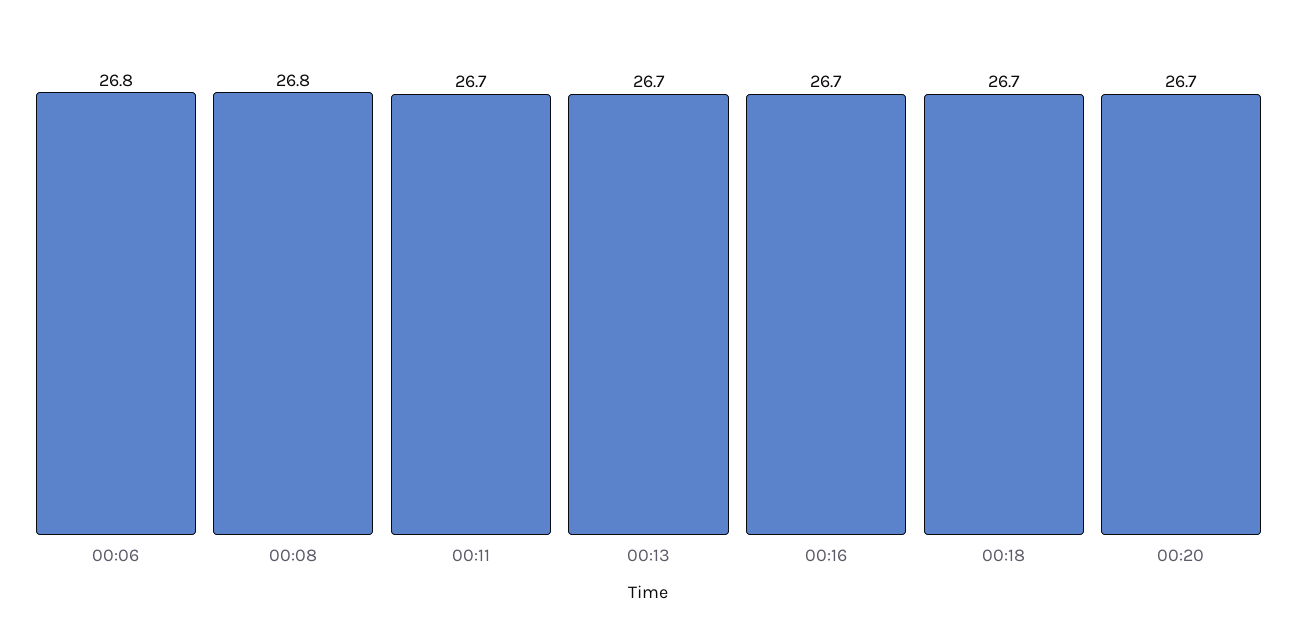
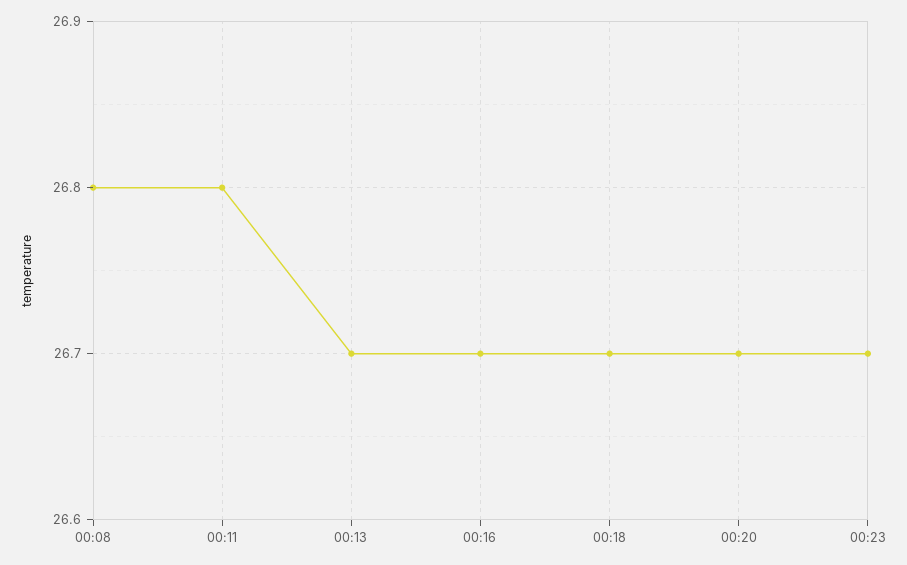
00:06: 26.8 -> none
00:11: 26.7 -> 26.8
00:23: none -> 26.7

